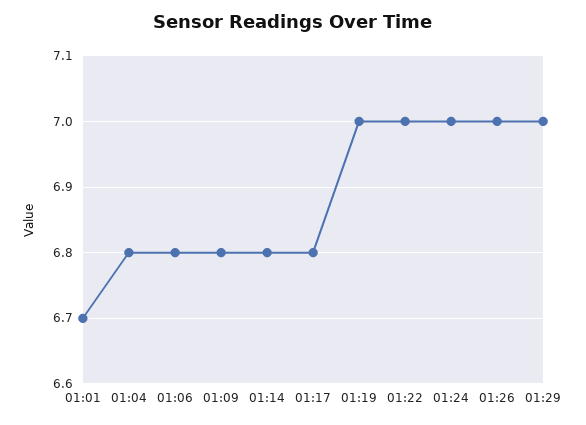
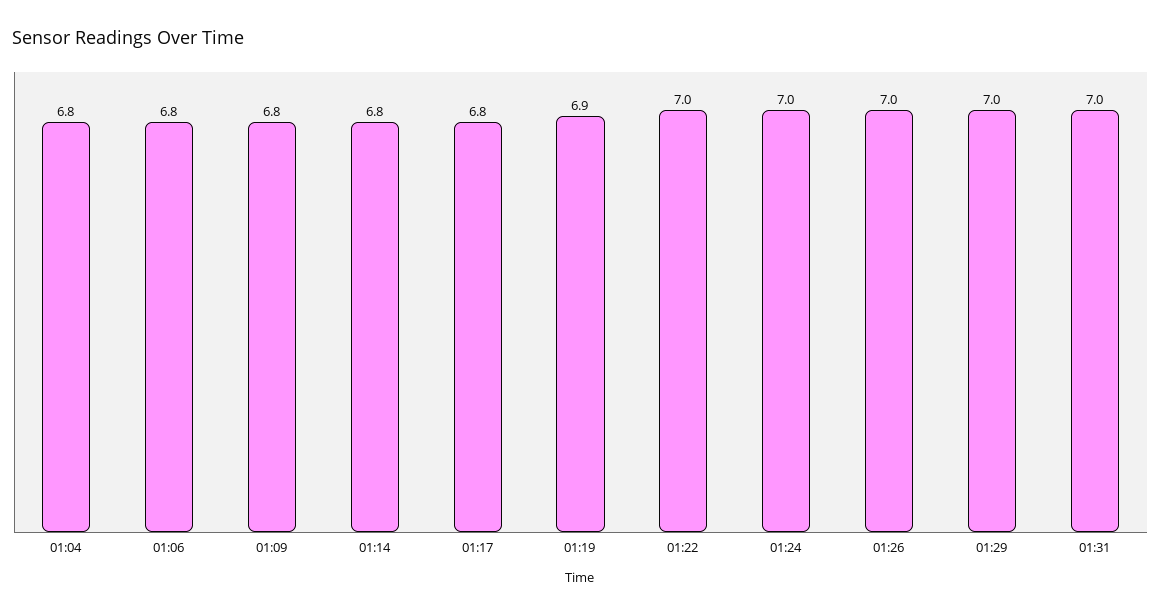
01:01: 6.7 -> none
01:19: 7 -> 6.9
01:31: none -> 7

